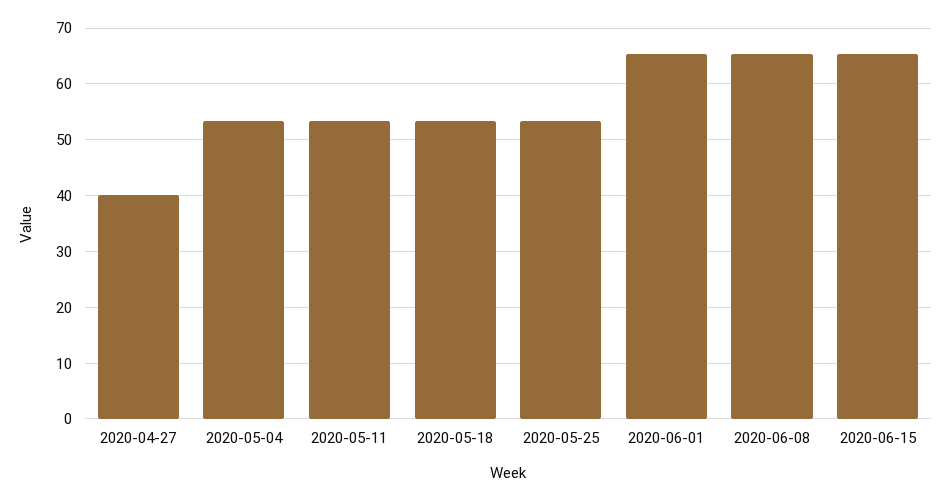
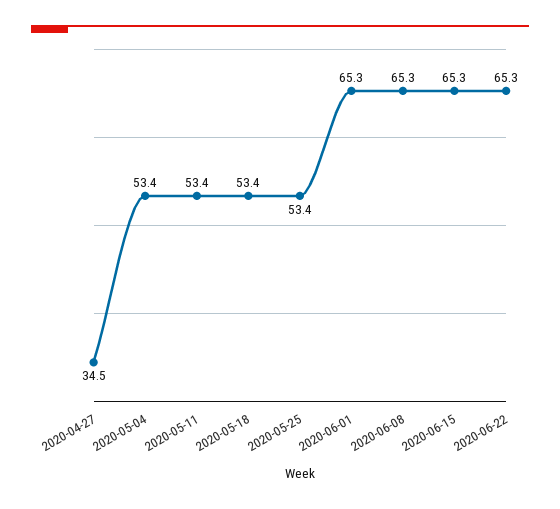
2020-04-27: 40 -> 34.5
2020-06-22: none -> 65.3

